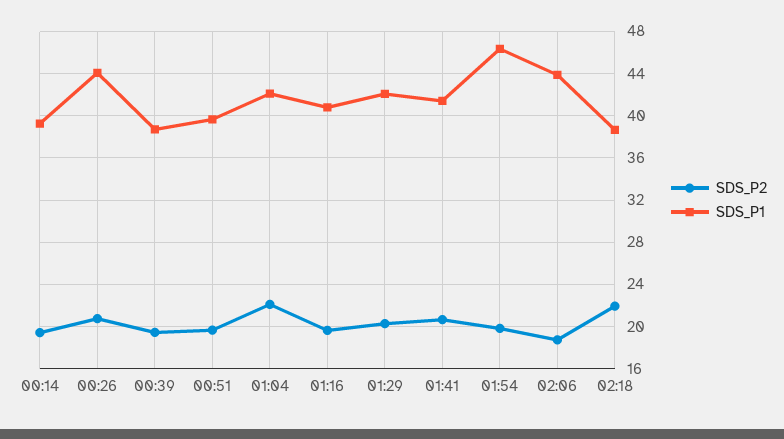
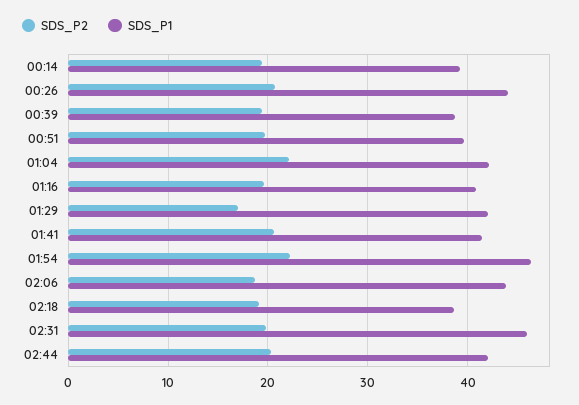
SDS_P2, 01:29: 20 -> 17
SDS_P2, 01:54: 20 -> 22
SDS_P2, 02:18: 22 -> 19
SDS_P2, 02:31: none -> 20
SDS_P1, 02:31: none -> 46
SDS_P2, 02:44: none -> 20
SDS_P1, 02:44: none -> 42

